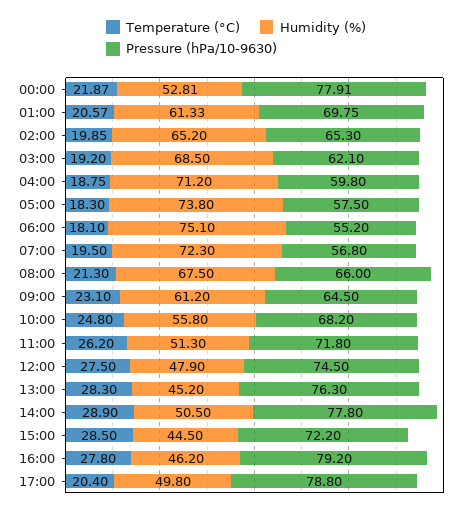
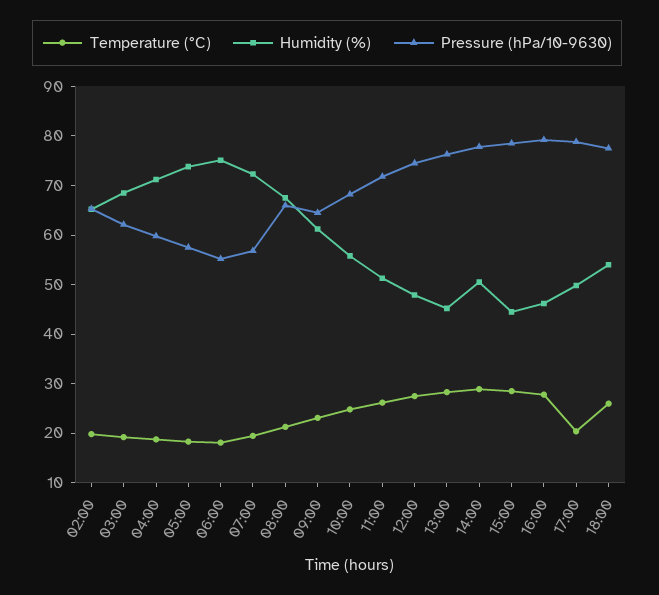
Temperature (°C), 00:00: 21.87 -> none
Humidity (%), 00:00: 52.81 -> none
Pressure (hPa/10-9630), 00:00: 77.91 -> none
Temperature (°C), 01:00: 20.57 -> none
Humidity (%), 01:00: 61.33 -> none
Pressure (hPa/10-9630), 01:00: 69.75 -> none
Pressure (hPa/10-9630), 15:00: 72.2 -> 78
Temperature (°C), 18:00: none -> 26
Humidity (%), 18:00: none -> 54
Pressure (hPa/10-9630), 18:00: none -> 78

